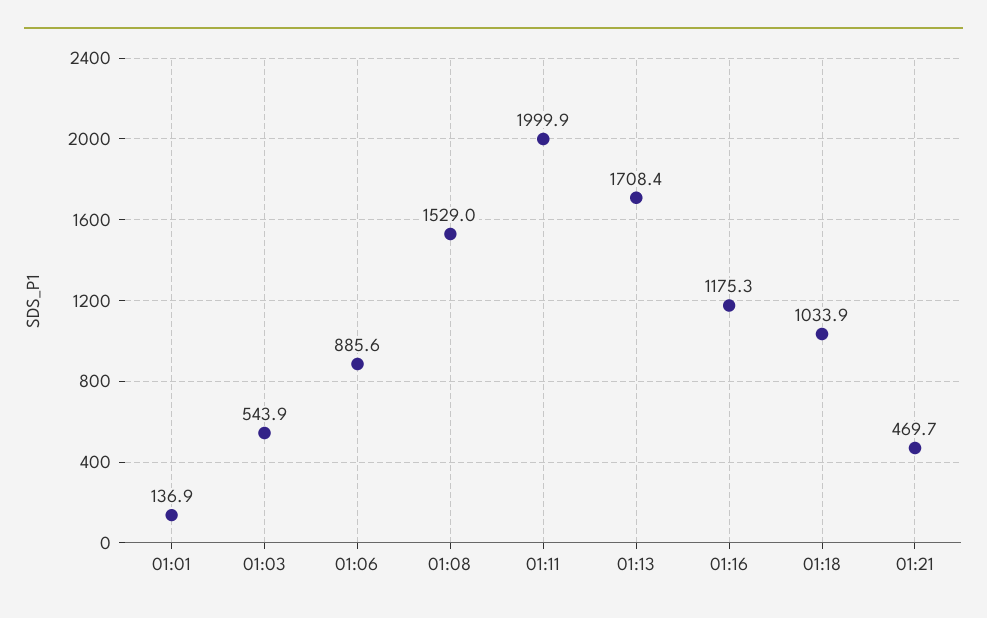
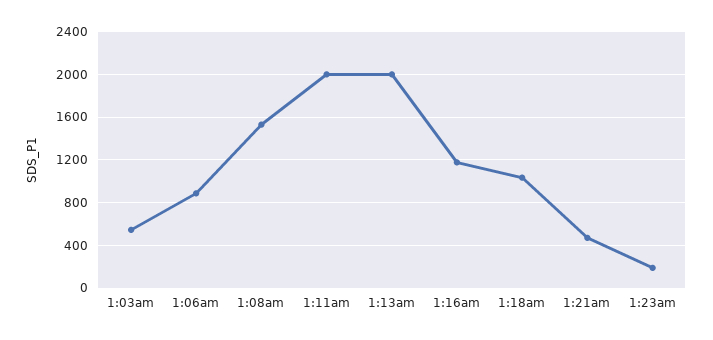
01:01: 136.9 -> none
01:13: 1708.4 -> 2000
1:23am: none -> 200

